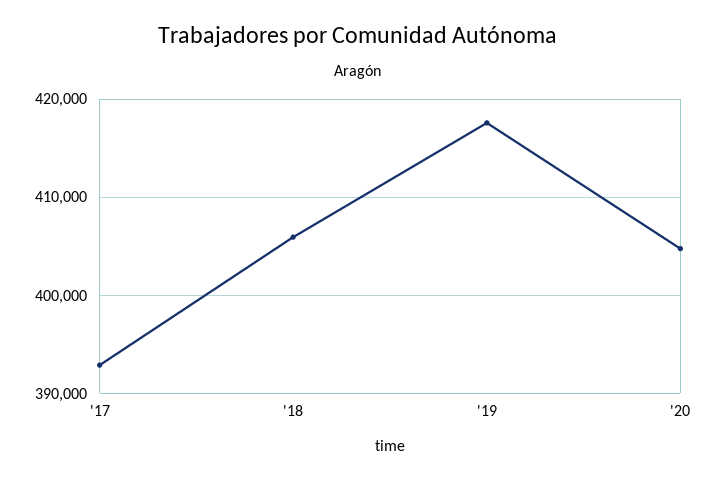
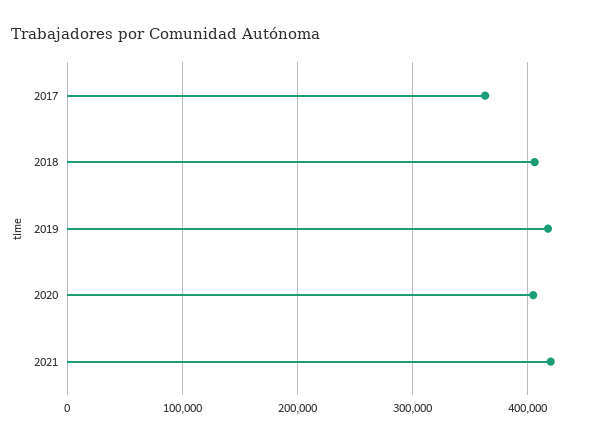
'17: 393000 -> 360000
2021: none -> 420000

